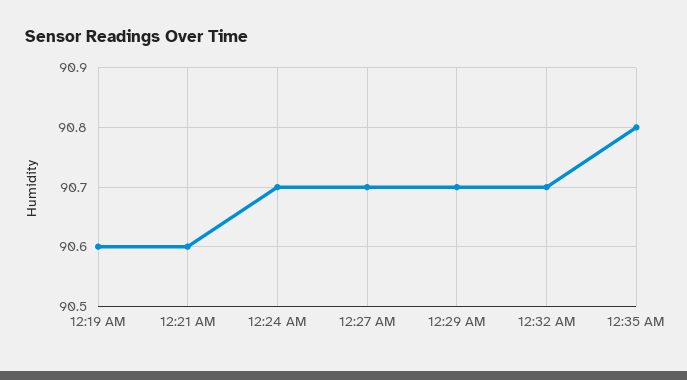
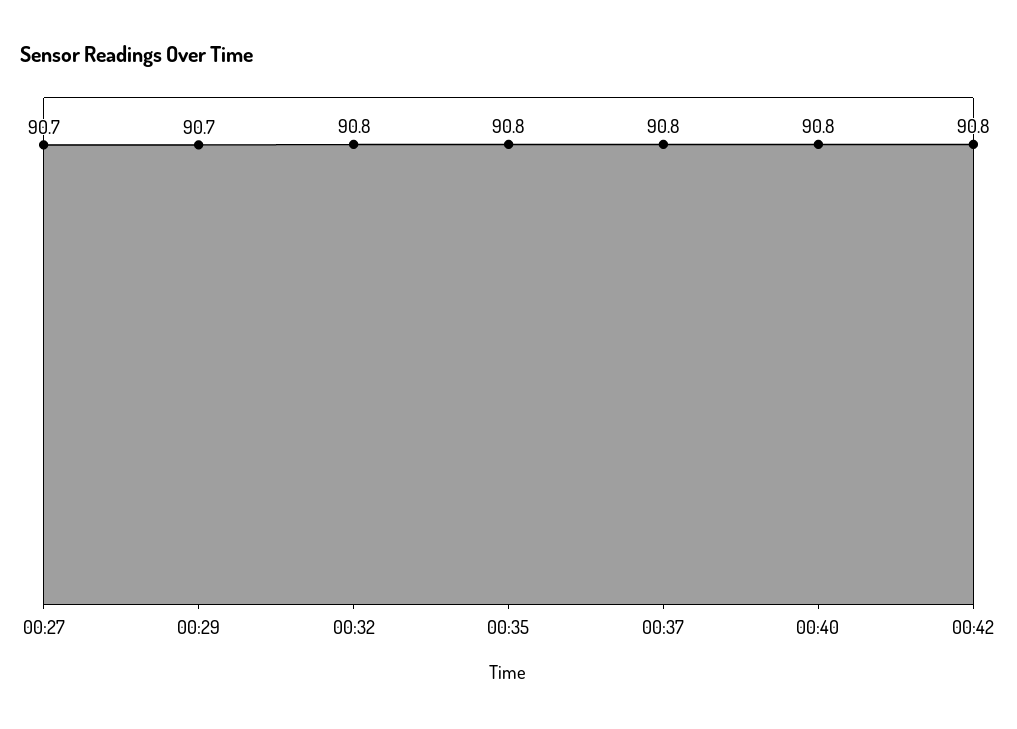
12:19 AM: 90.6 -> none
12:21 AM: 90.6 -> none
12:24 AM: 90.7 -> none
12:32 AM: 90.7 -> 90.8
00:37: none -> 90.8
00:40: none -> 90.8
00:42: none -> 90.8

